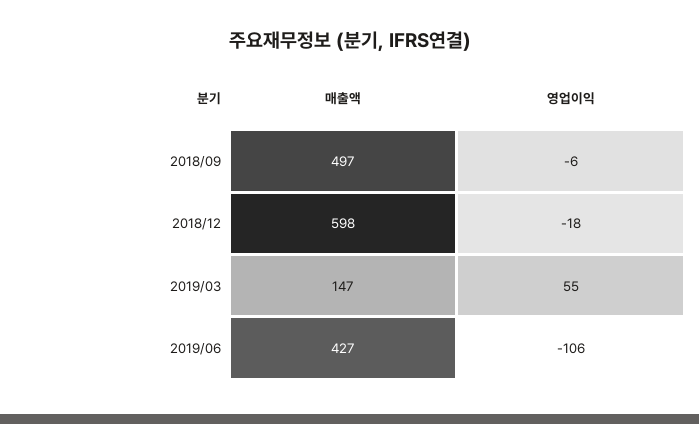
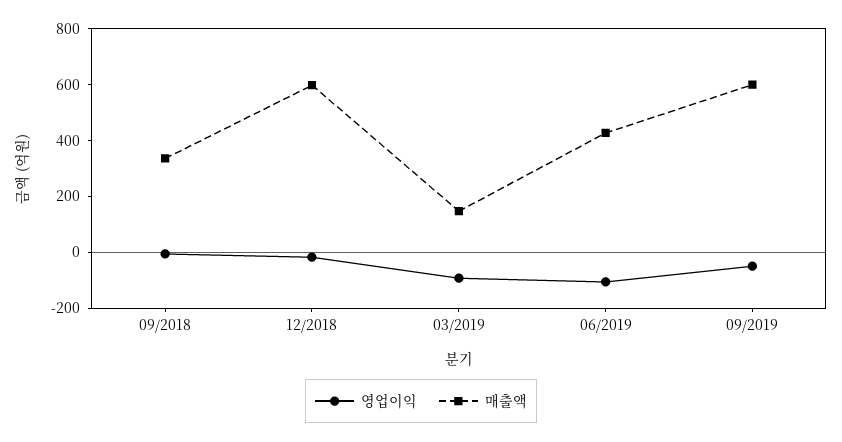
매출액, 2018/09: 497 -> 350
영업이익, 2019/03: 55 -> -100
영업이익, 09/2019: none -> -50
매출액, 09/2019: none -> 600

